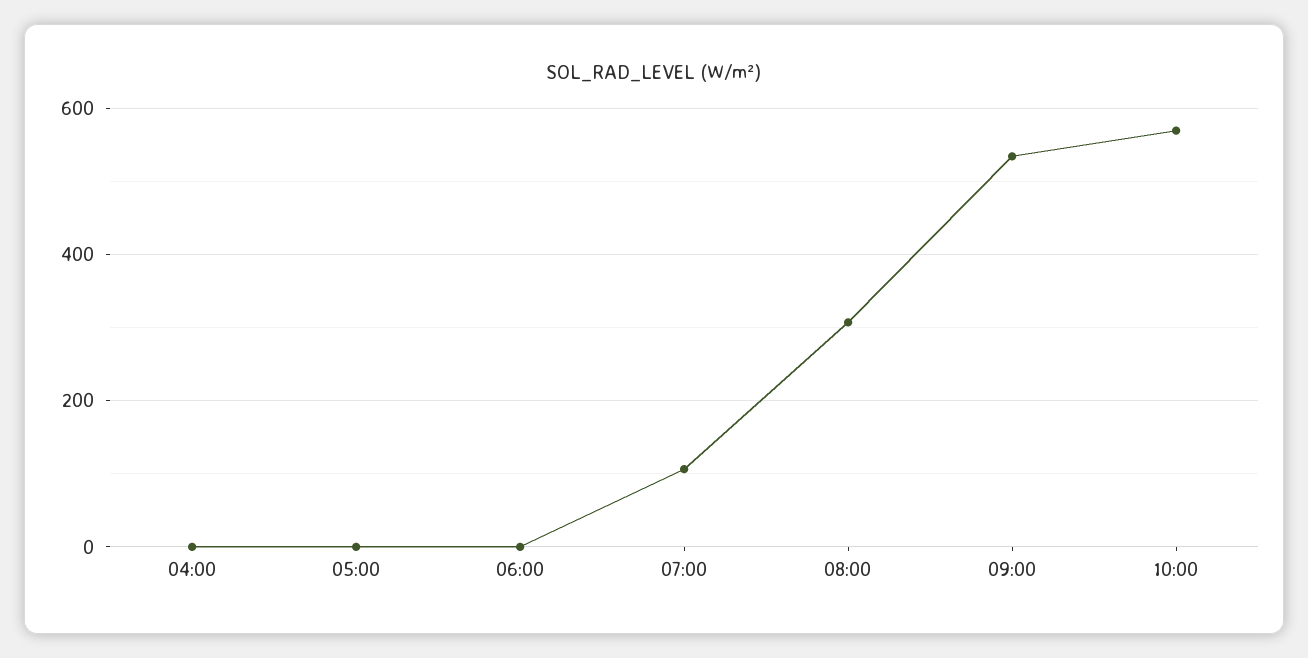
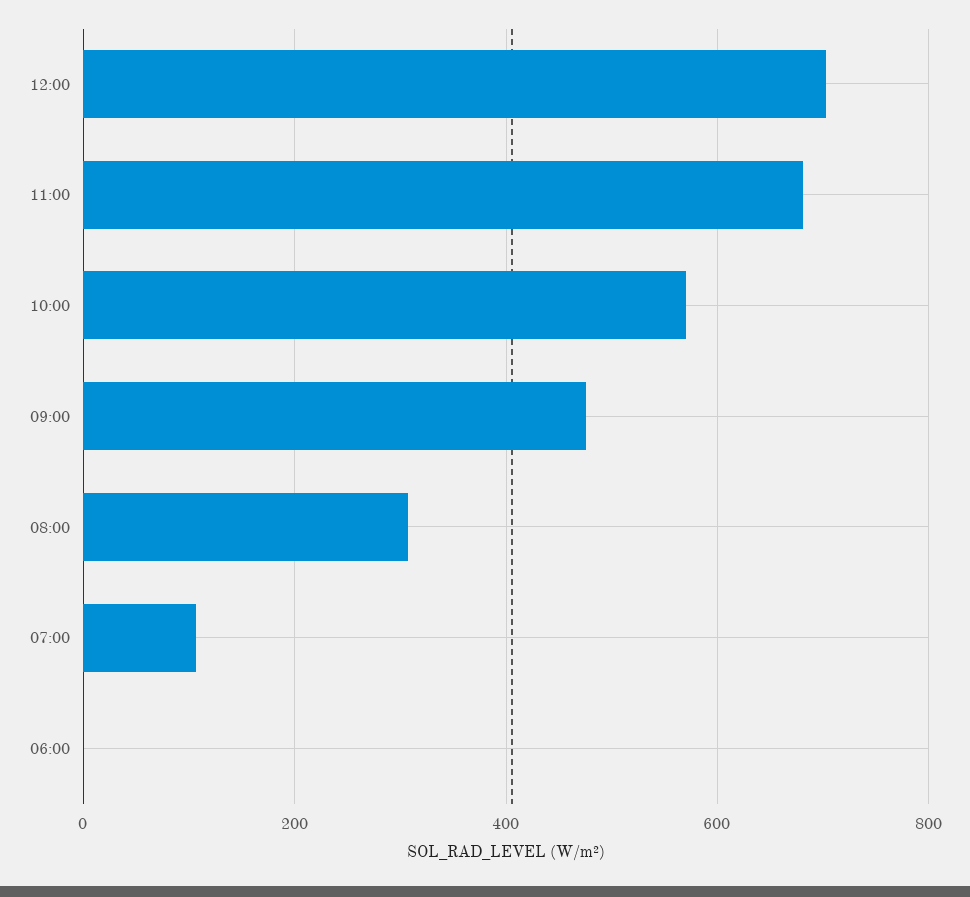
04:00: 0 -> none
05:00: 0 -> none
09:00: 540 -> 480
12:00: none -> 700
11:00: none -> 680

